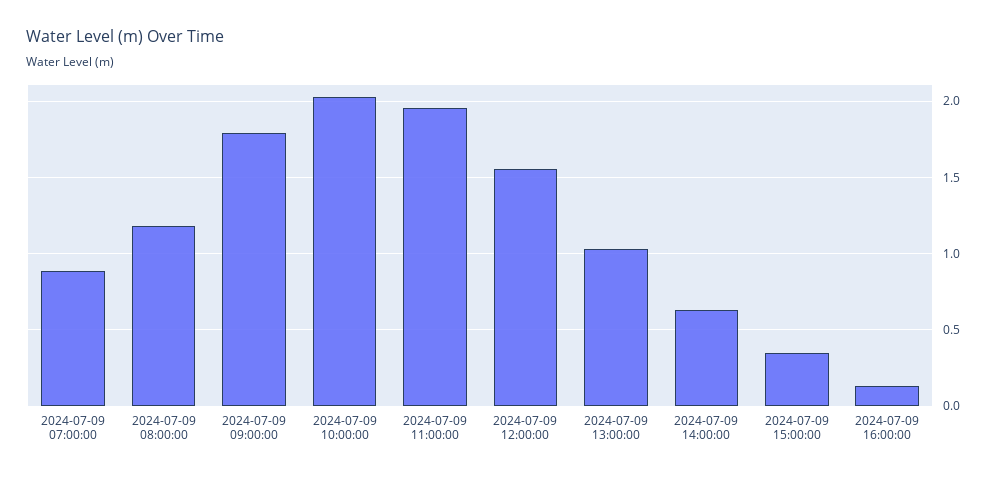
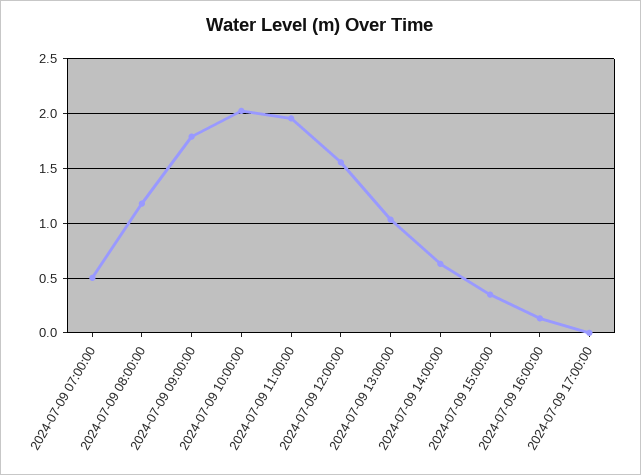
2024-07-09 07:00:00: 0.9 -> 0.5
2024-07-09 17:00:00: none -> 0

